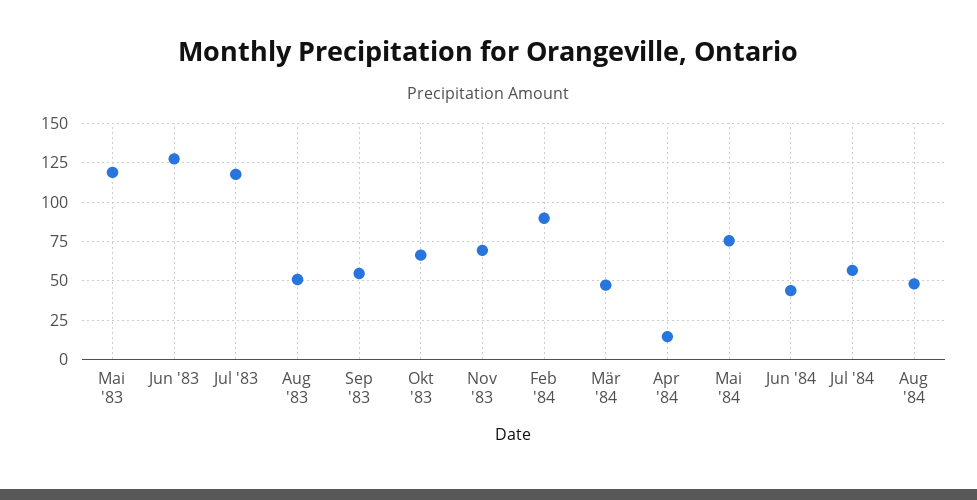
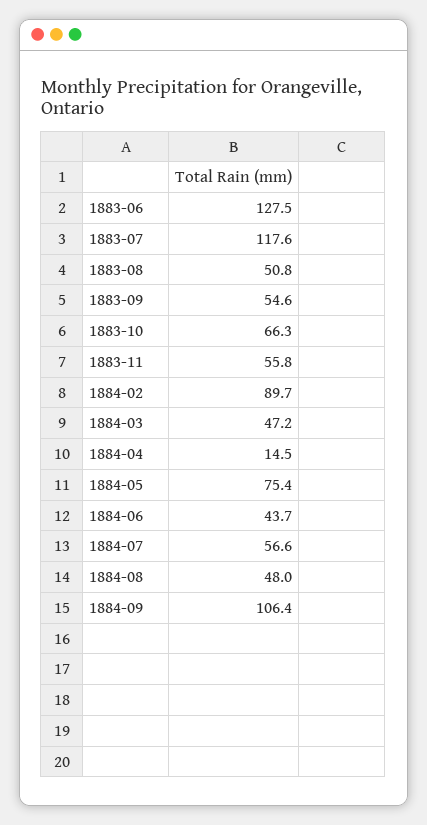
Mai '83: 120 -> none
Nov '83: 70 -> 55.8
1884-09: none -> 106.4

